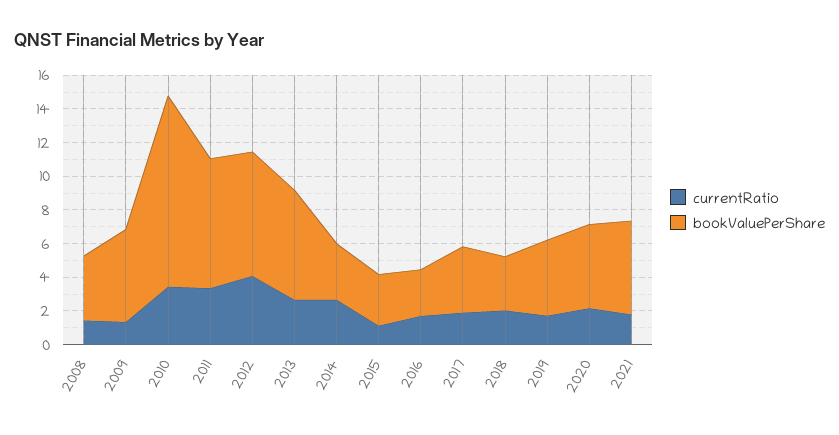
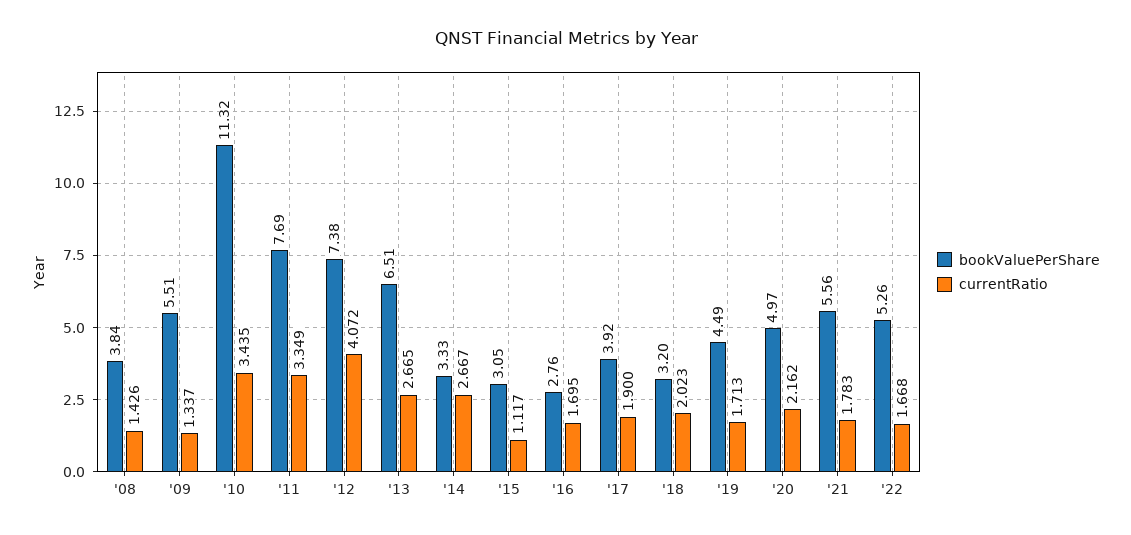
bookValuePerShare, '22: none -> 5.26
currentRatio, '22: none -> 1.668

